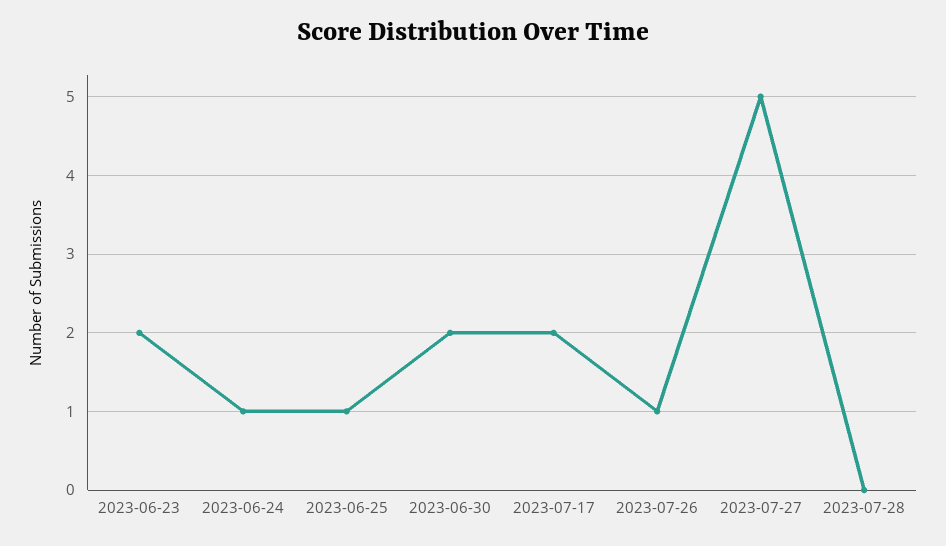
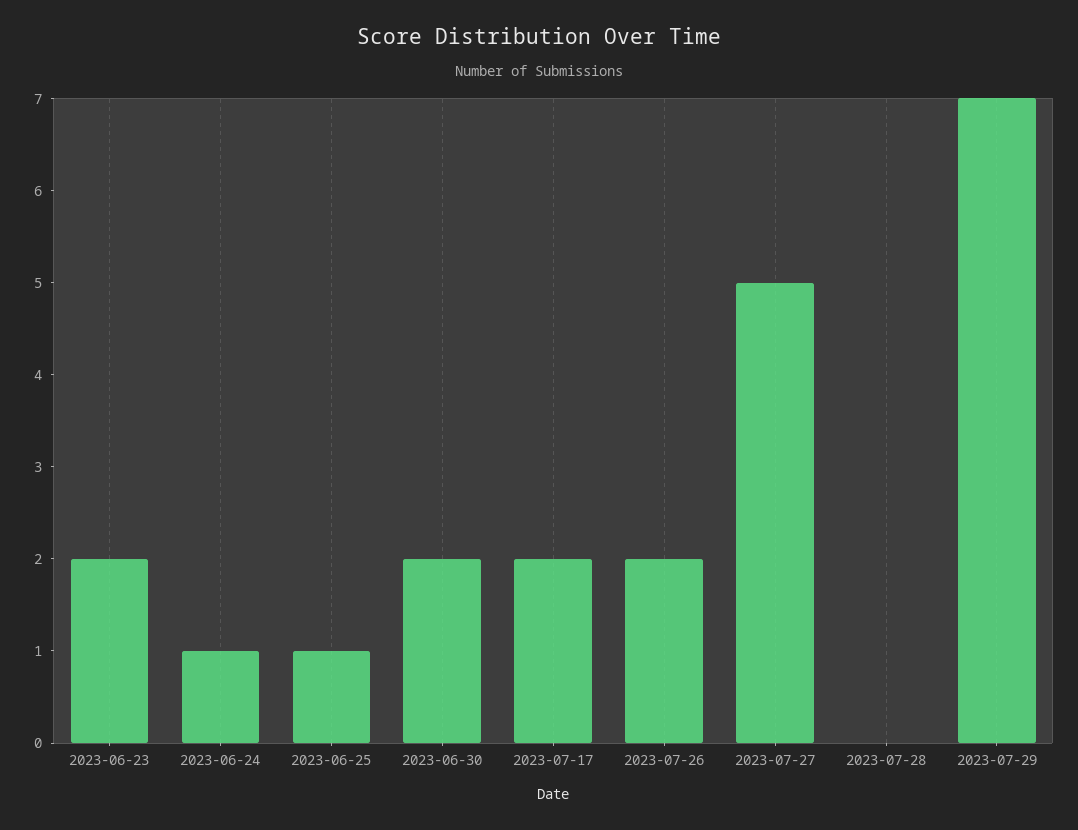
2023-07-26: 1 -> 2
2023-07-29: none -> 7

